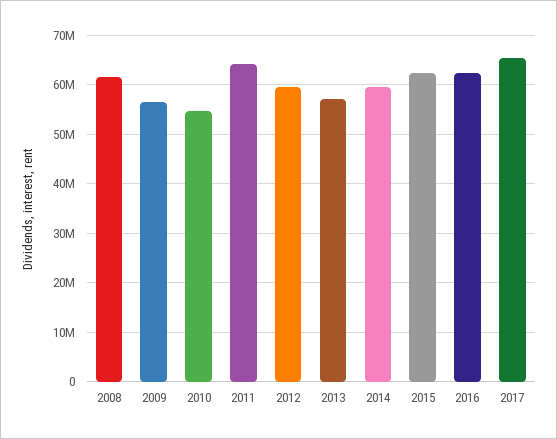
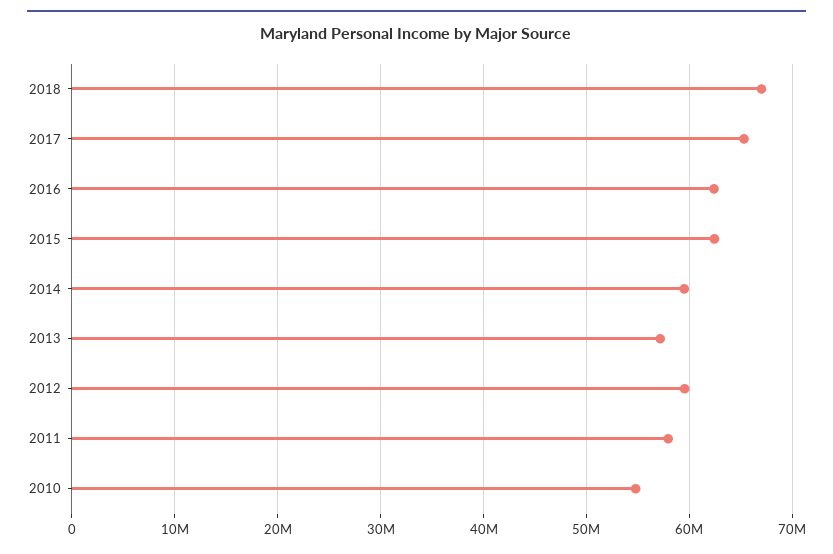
2008: 62000000 -> none
2009: 56000000 -> none
2011: 64000000 -> 58000000
2018: none -> 67000000

